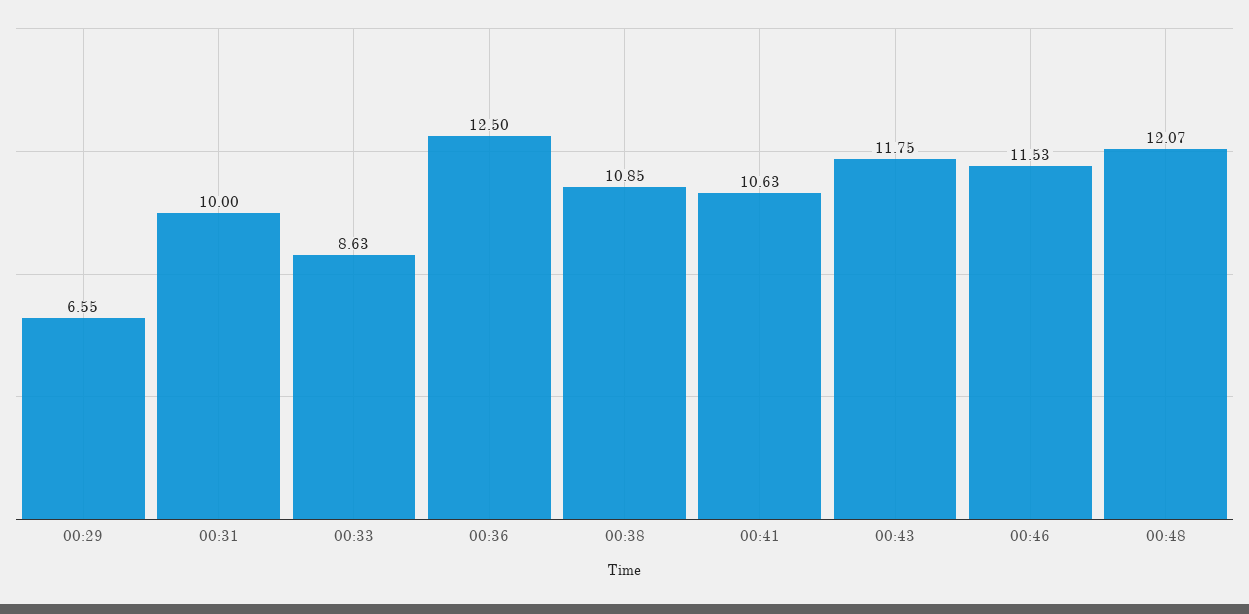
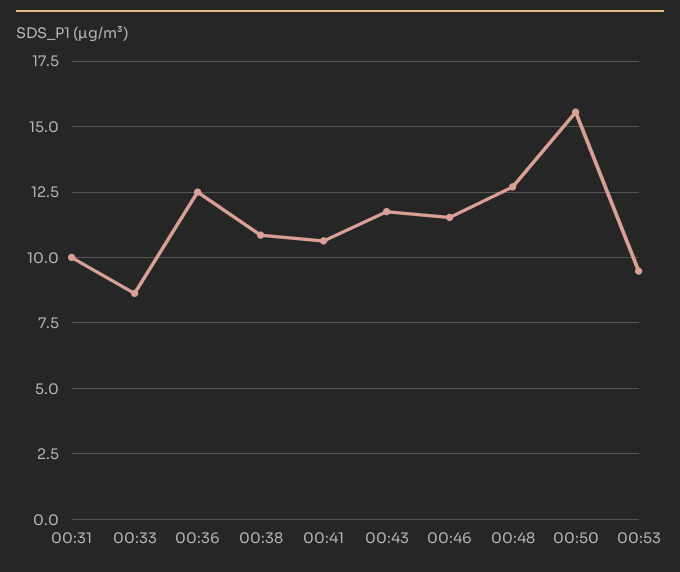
00:29: 6.55 -> none
00:48: 12.07 -> 12.75
00:50: none -> 15.5
00:53: none -> 9.5

